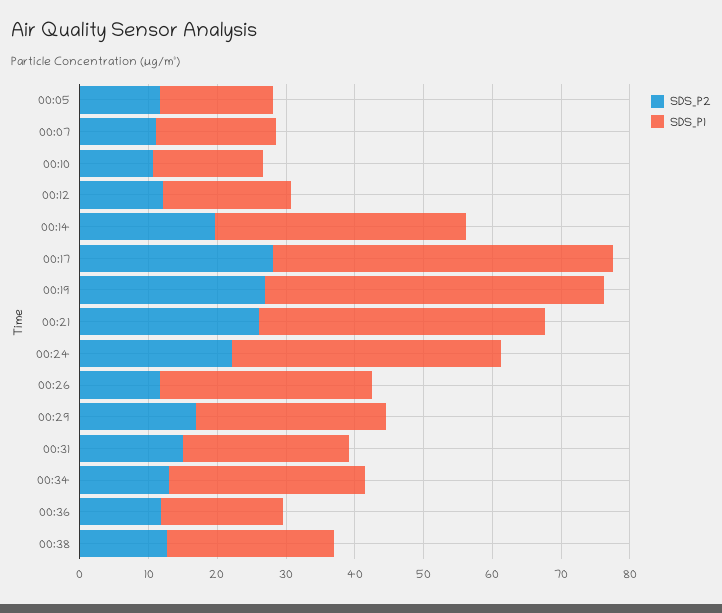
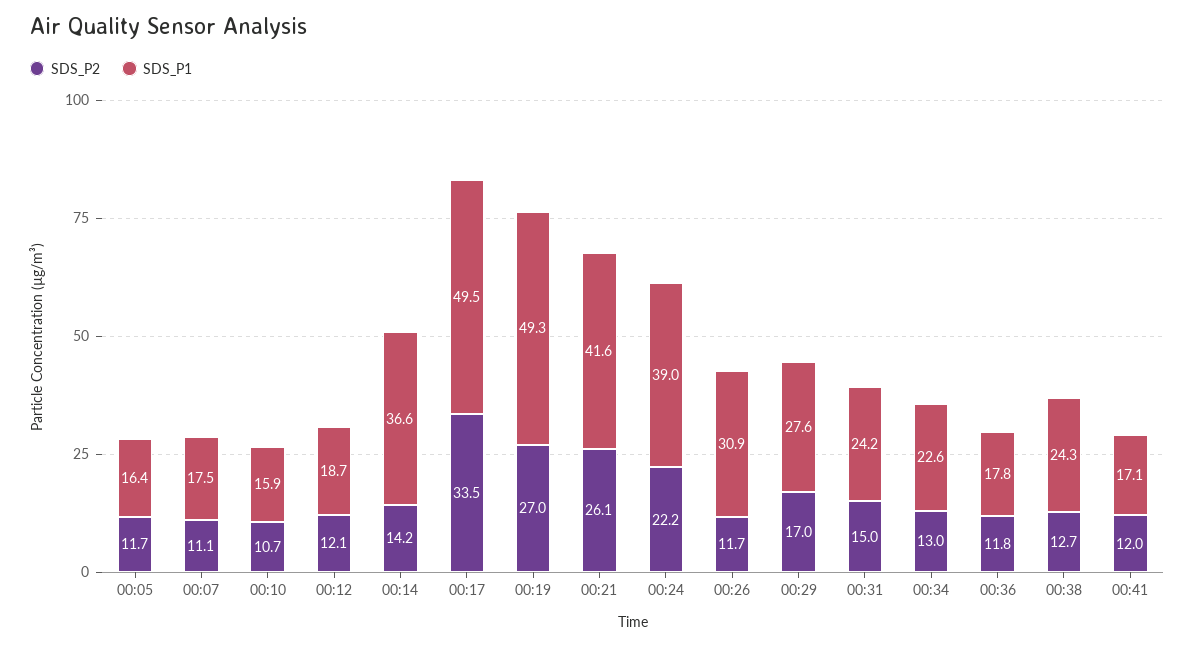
SDS_P2, 00:14: 20 -> 14.2
SDS_P2, 00:17: 28 -> 33.5
SDS_P1, 00:34: 28 -> 22.6
SDS_P2, 00:41: none -> 12
SDS_P1, 00:41: none -> 17.1

